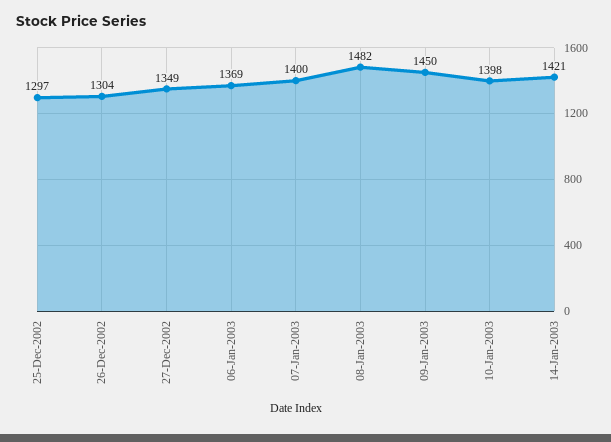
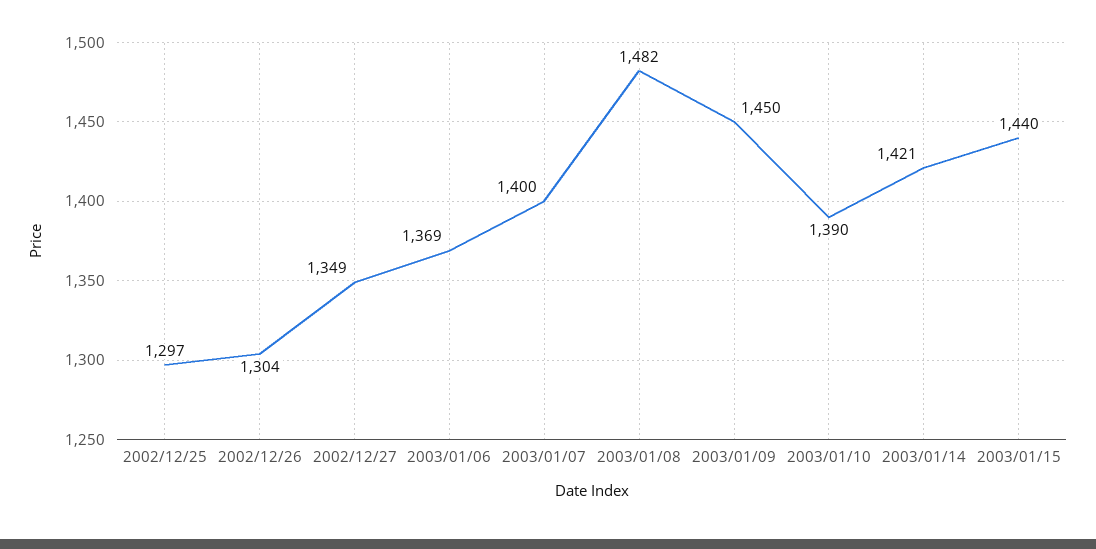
10-Jan-2003: 1398 -> 1390
2003/01/15: none -> 1440

